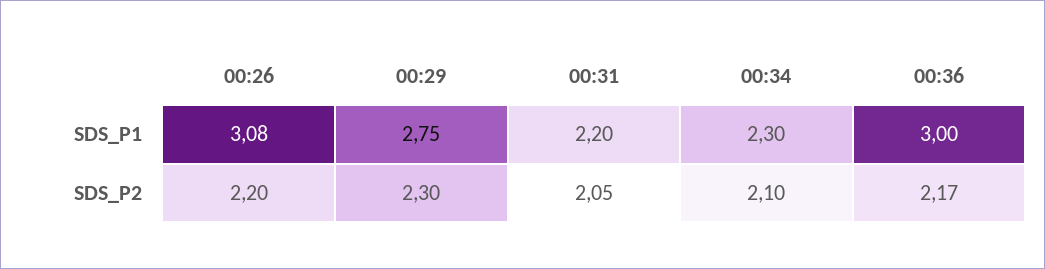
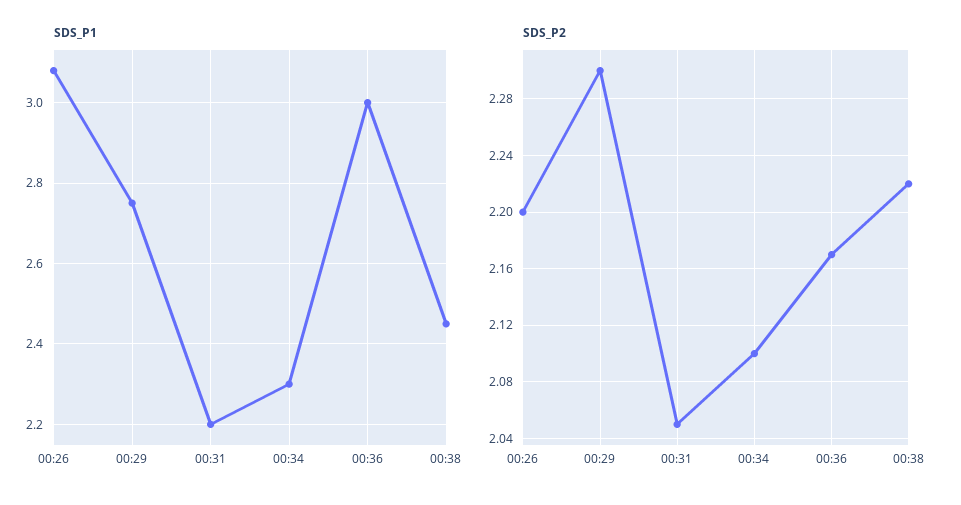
SDS_P1, 00:38: none -> 2.45
SDS_P2, 00:38: none -> 2.22

